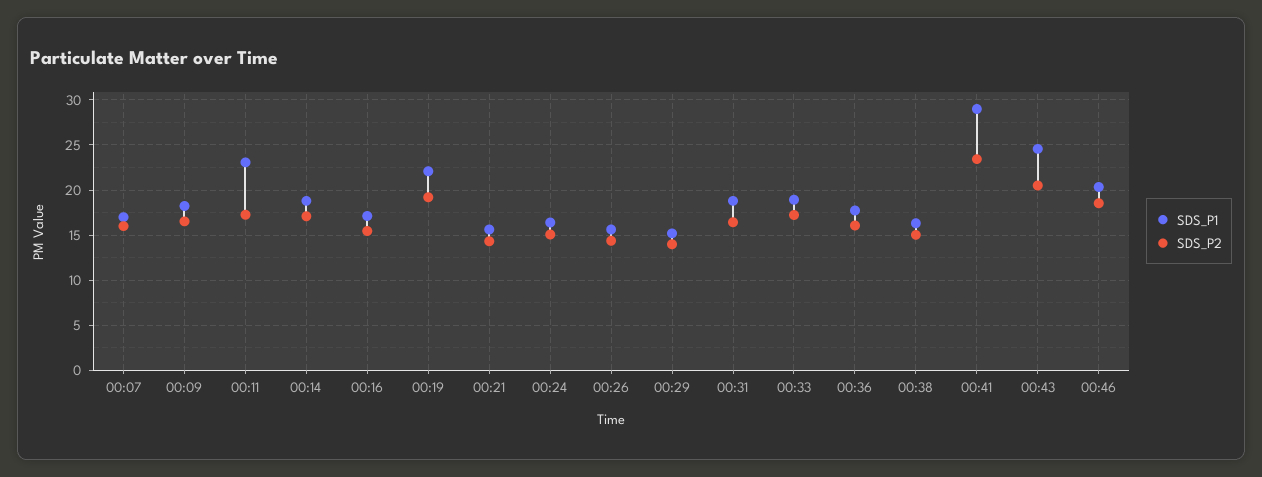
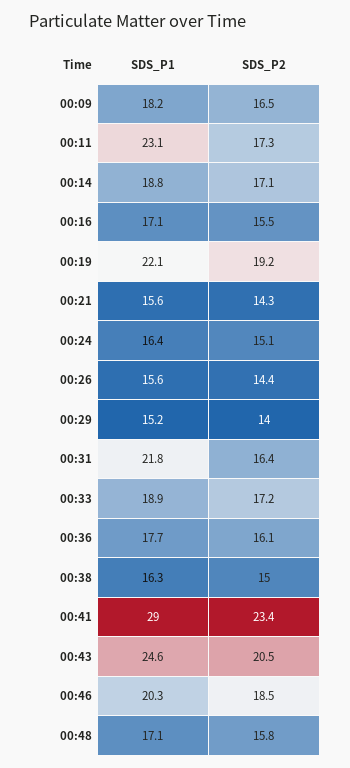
SDS_P1, 00:07: 17 -> none
SDS_P2, 00:07: 16 -> none
SDS_P1, 00:31: 19 -> 21.8
SDS_P1, 00:48: none -> 17.1
SDS_P2, 00:48: none -> 15.8

